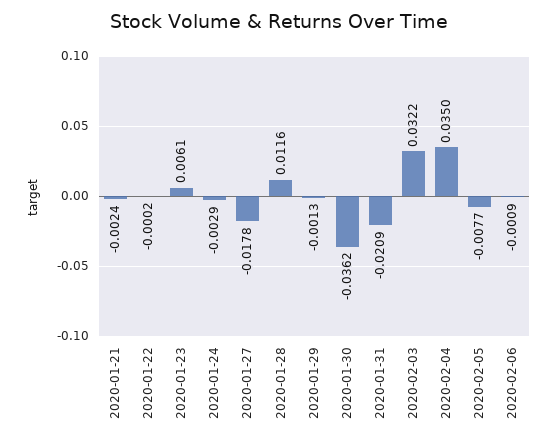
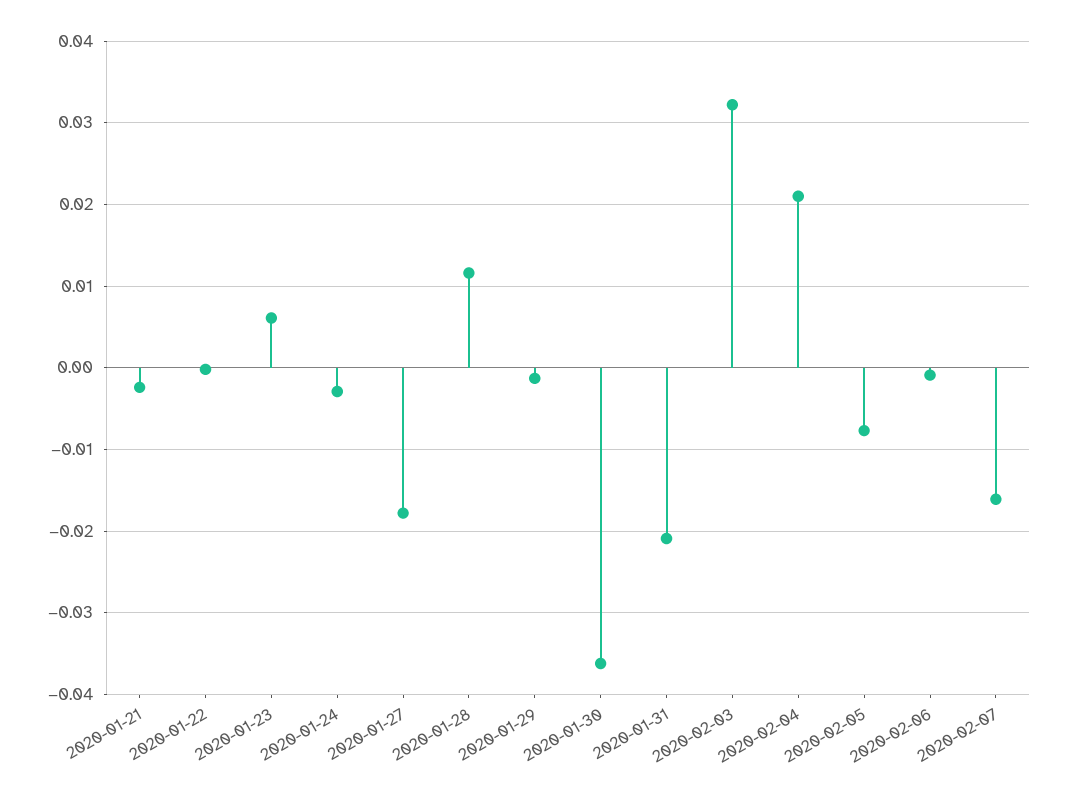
2020-02-04: 0.035 -> 0.021
2020-02-07: none -> -0.016

